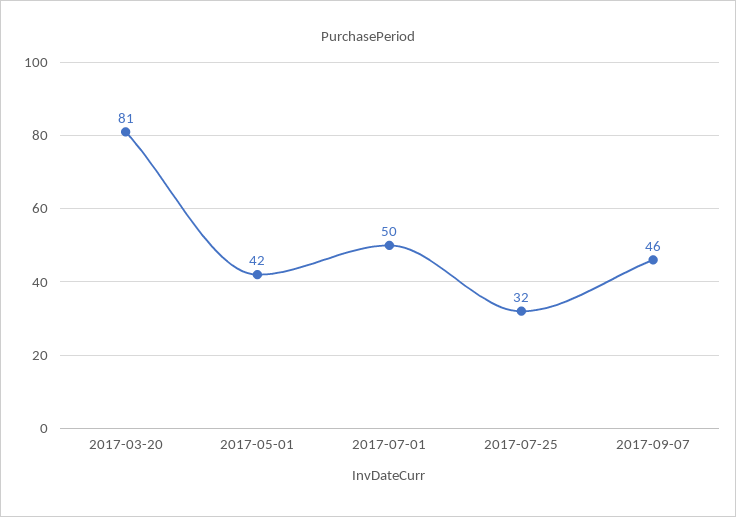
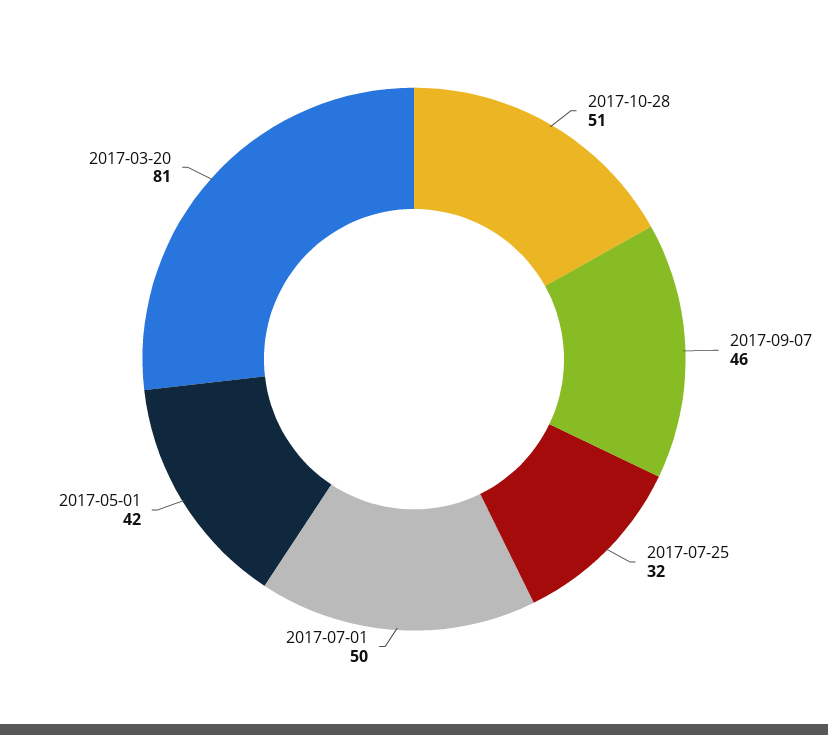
2017-10-28: none -> 51

